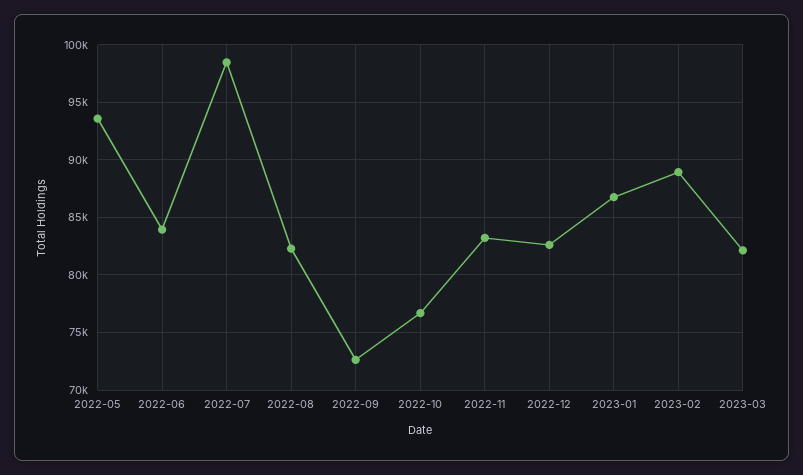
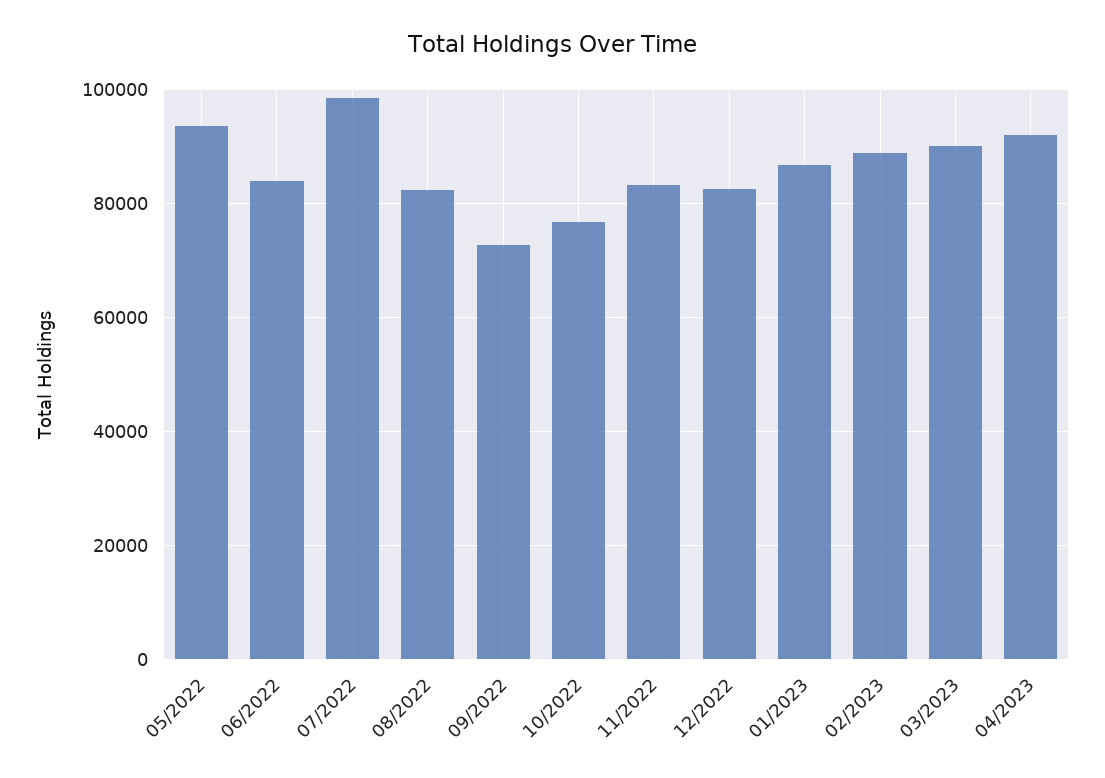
2023-03: 82000 -> 90000
04/2023: none -> 92000

